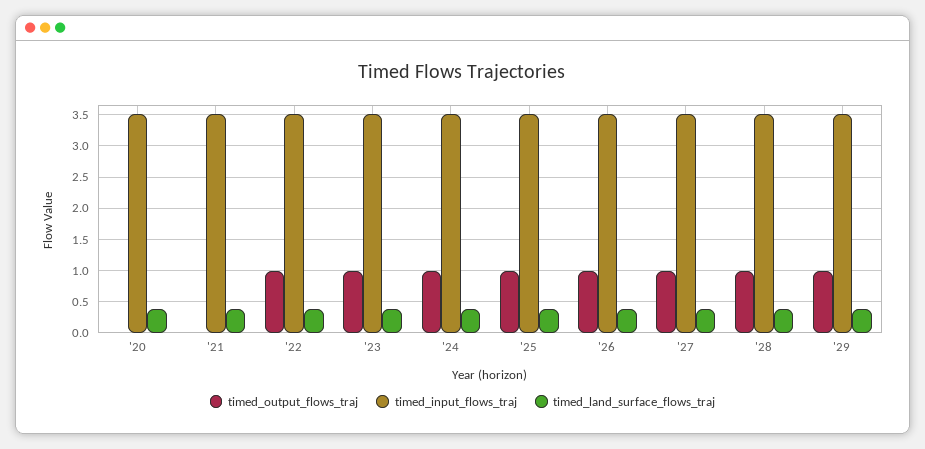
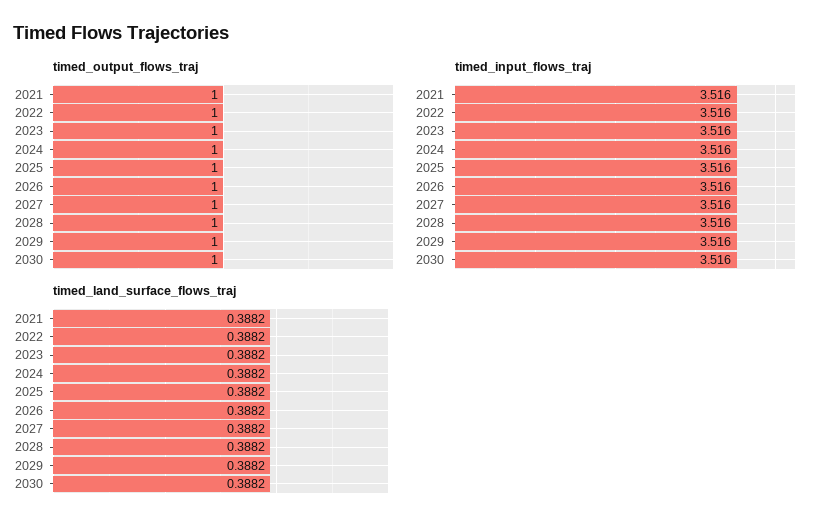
timed_output_flows_traj, '20: 0 -> none
timed_input_flows_traj, '20: 3.5 -> none
timed_land_surface_flows_traj, '20: 0.4 -> none
timed_output_flows_traj, '21: 0 -> 1
timed_output_flows_traj, 2030: none -> 1
timed_input_flows_traj, 2030: none -> 3.516
timed_land_surface_flows_traj, 2030: none -> 0.3882

